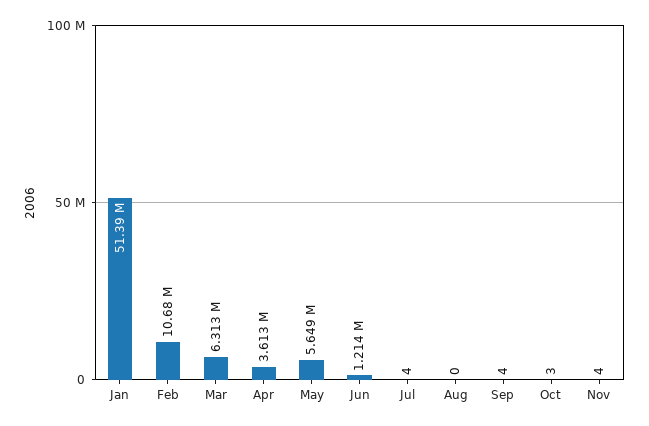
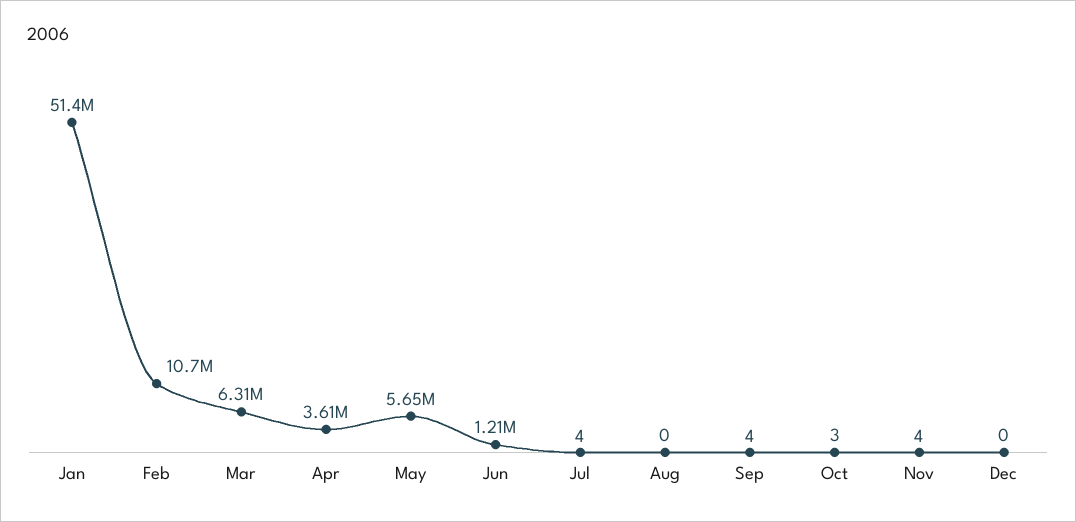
Dec: none -> 0

